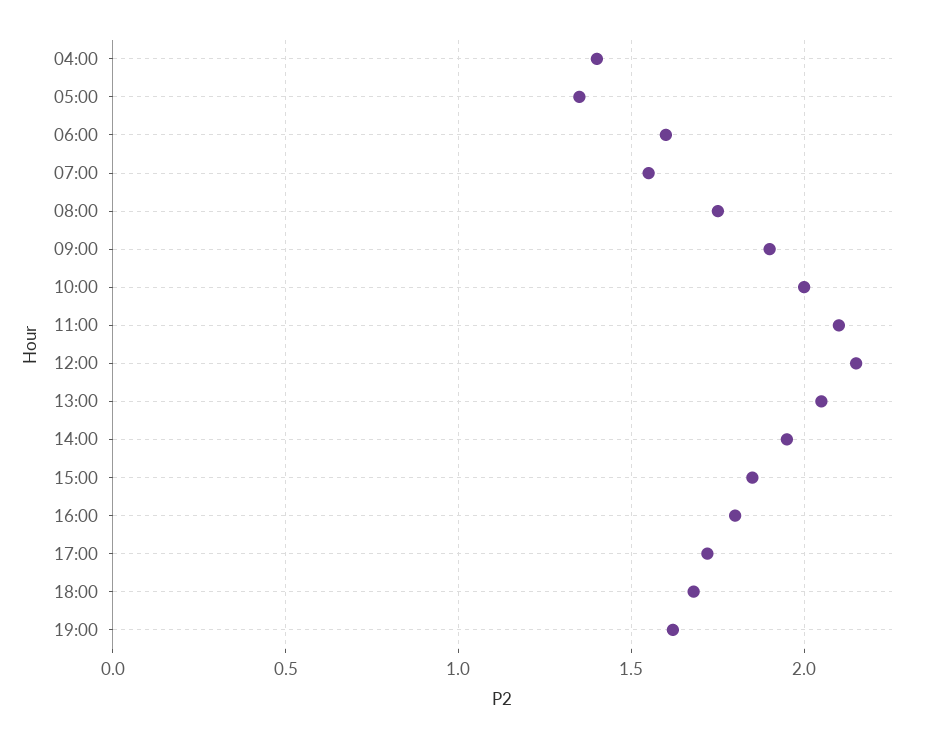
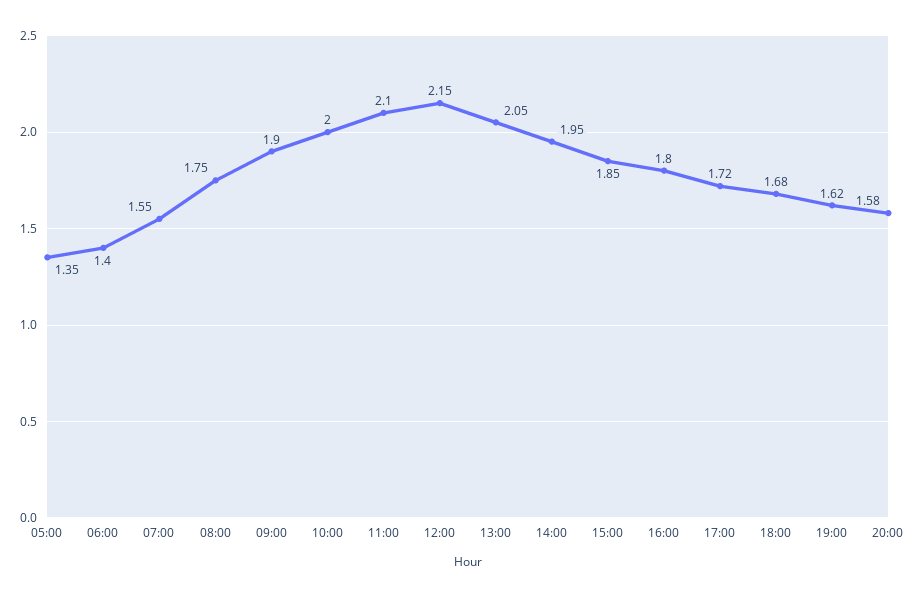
04:00: 1.4 -> none
06:00: 1.6 -> 1.4
20:00: none -> 1.58

